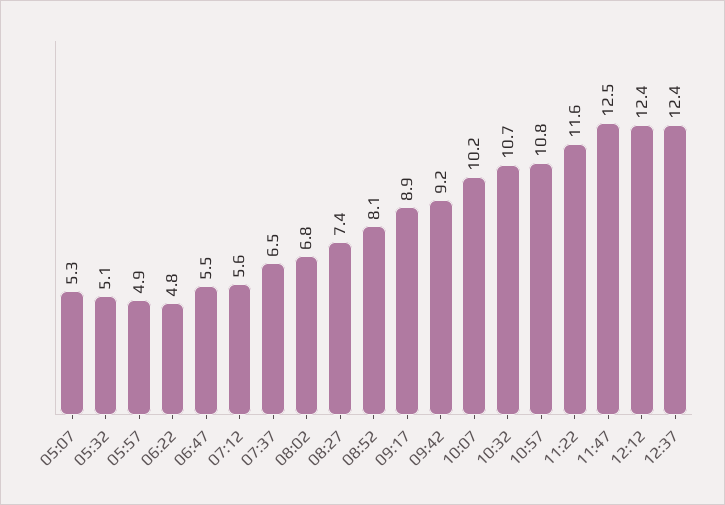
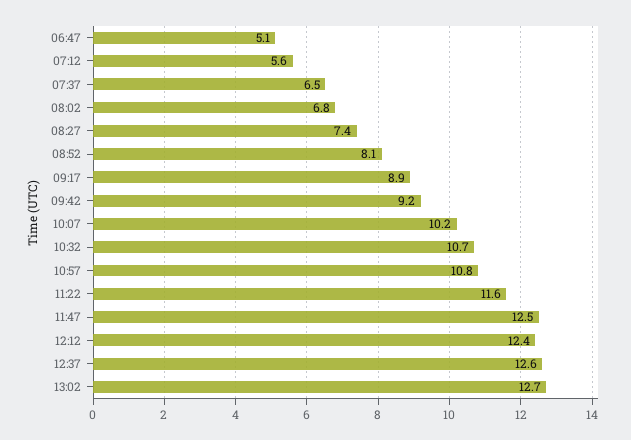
05:07: 5.3 -> none
05:32: 5.1 -> none
05:57: 4.9 -> none
06:22: 4.8 -> none
06:47: 5.5 -> 5.1
12:37: 12.4 -> 12.6
13:02: none -> 12.7

